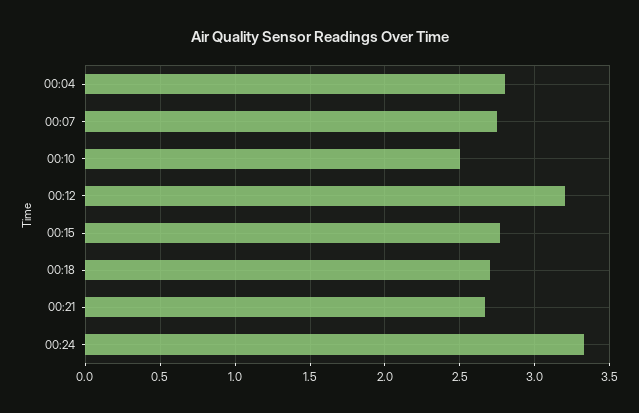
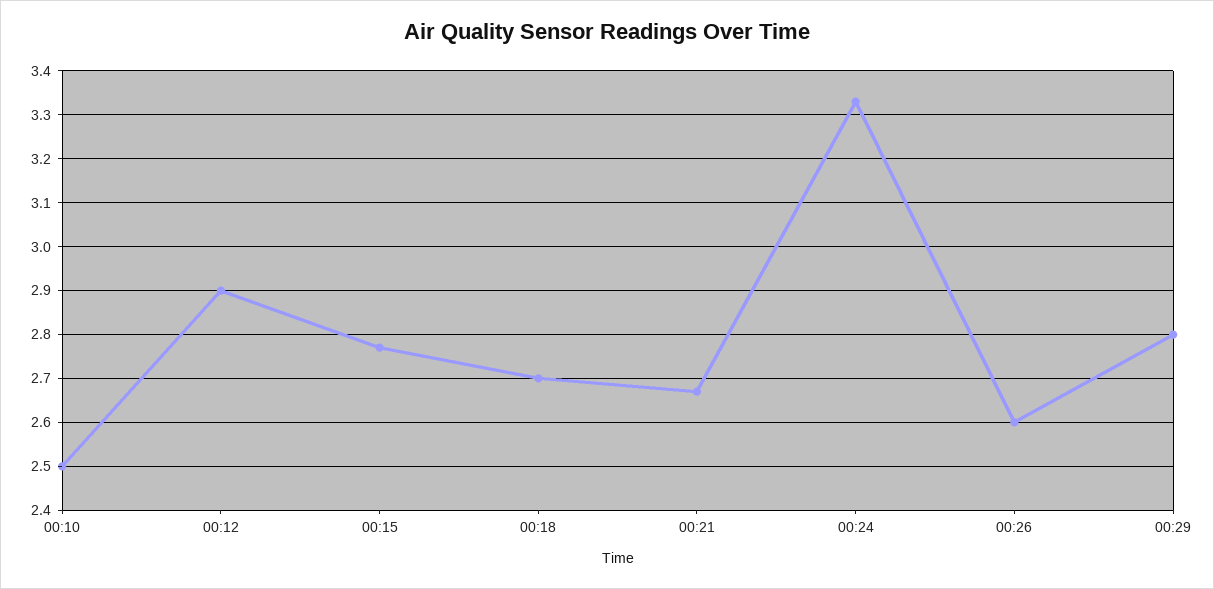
00:04: 2.8 -> none
00:07: 2.75 -> none
00:12: 3.2 -> 2.9
00:26: none -> 2.6
00:29: none -> 2.8

